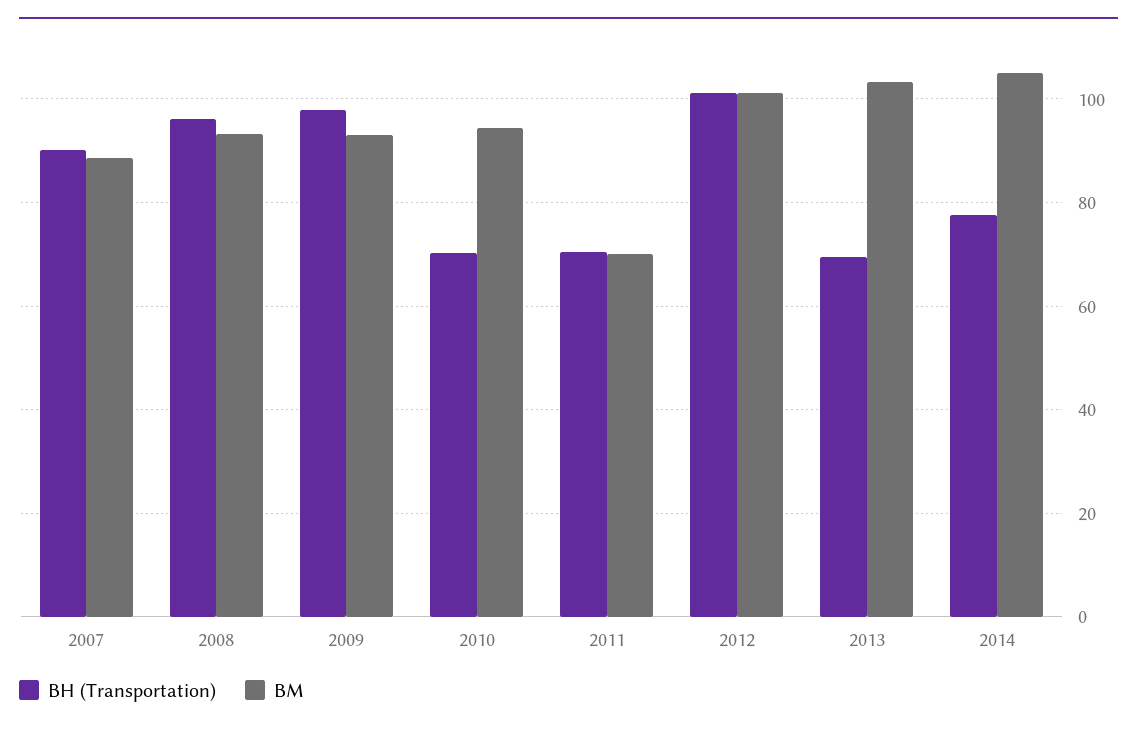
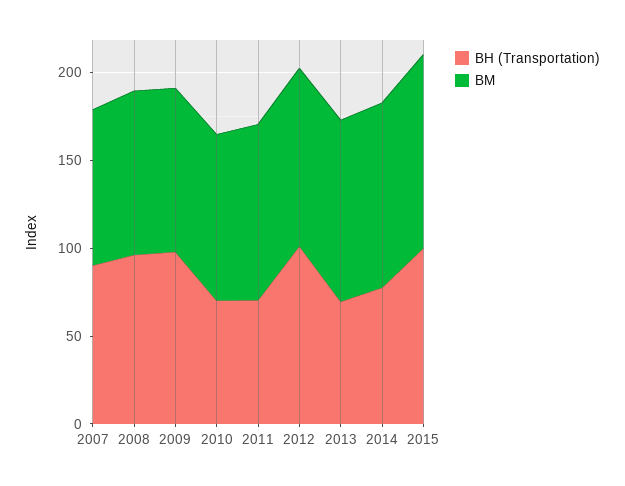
BM, 2011: 70 -> 100
BH (Transportation), 2015: none -> 100
BM, 2015: none -> 110

